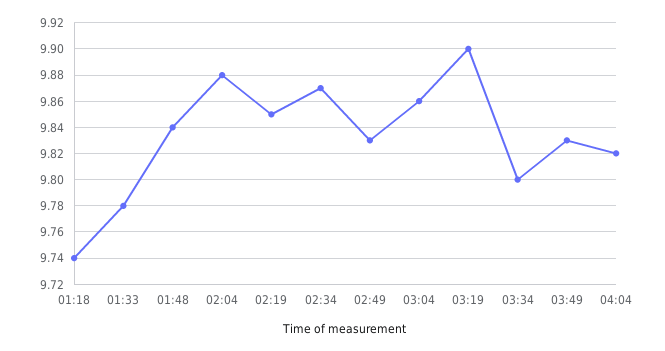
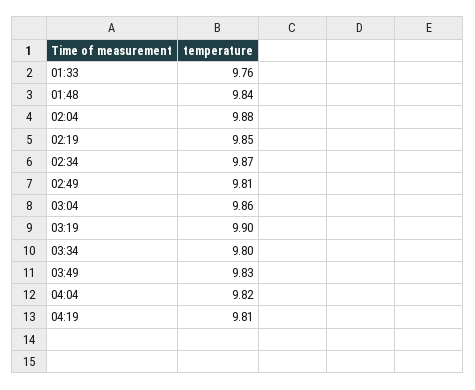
01:18: 9.74 -> none
01:33: 9.78 -> 9.76
02:49: 9.83 -> 9.81
04:19: none -> 9.81

